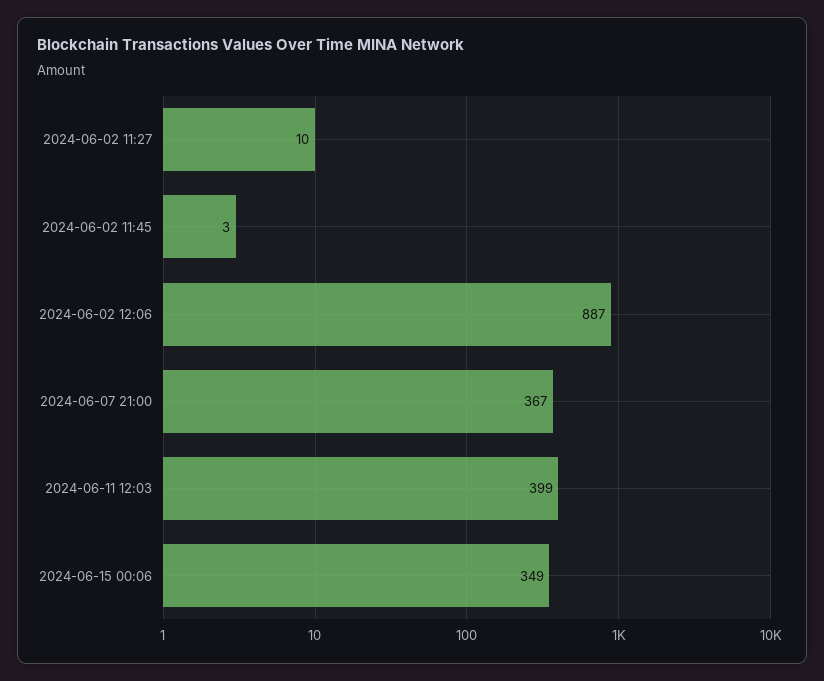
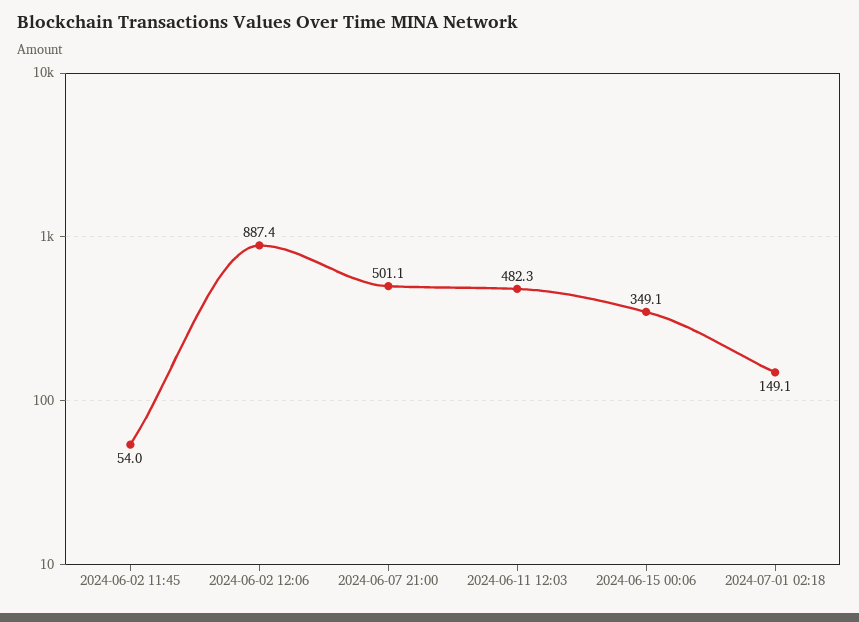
2024-06-02 11:27: 10 -> none
2024-06-02 11:45: 3 -> 54
2024-06-07 21:00: 367 -> 501.1
2024-06-11 12:03: 399 -> 482.3
2024-07-01 02:18: none -> 149.1

